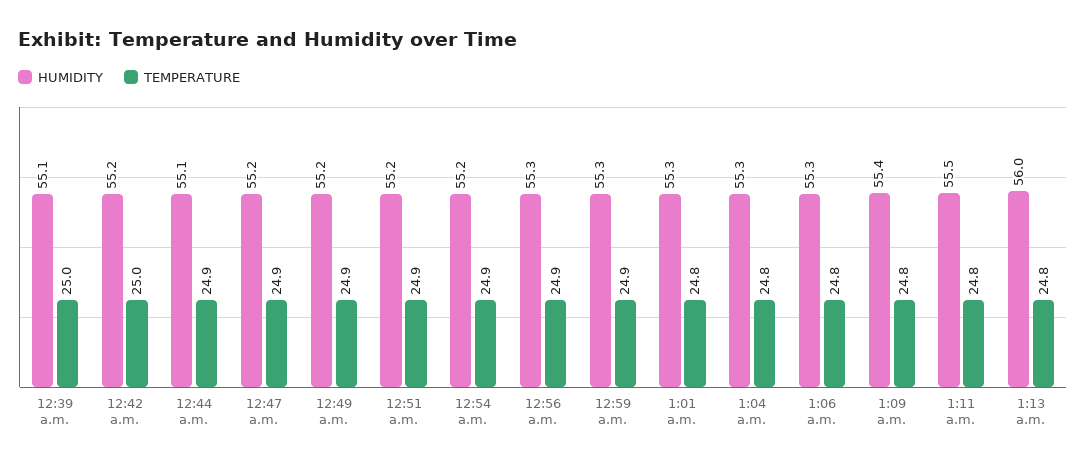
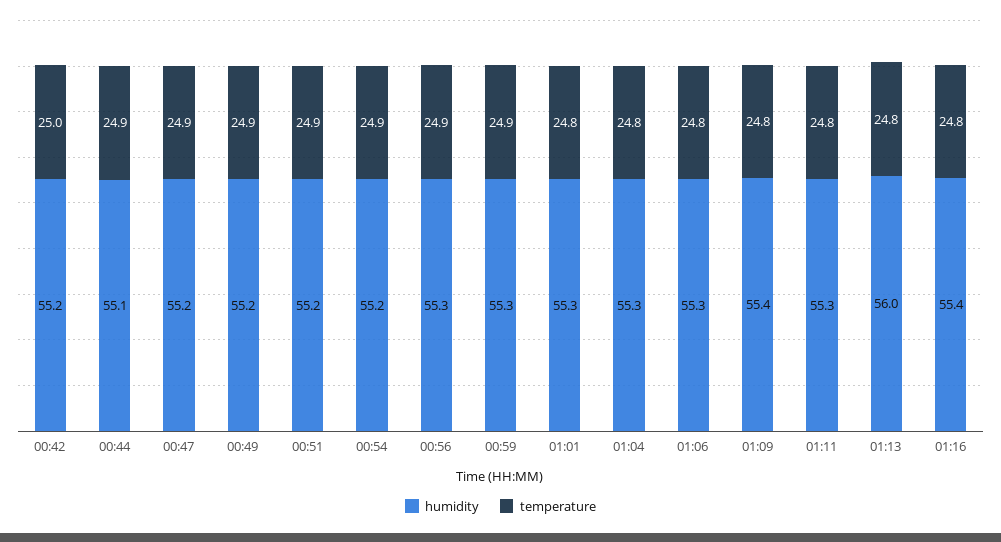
HUMIDITY, 12:39 a.m.: 55.1 -> none
TEMPERATURE, 12:39 a.m.: 25 -> none
HUMIDITY, 1:11 a.m.: 55.5 -> 55.3
HUMIDITY, 01:16: none -> 55.4
TEMPERATURE, 01:16: none -> 24.8

